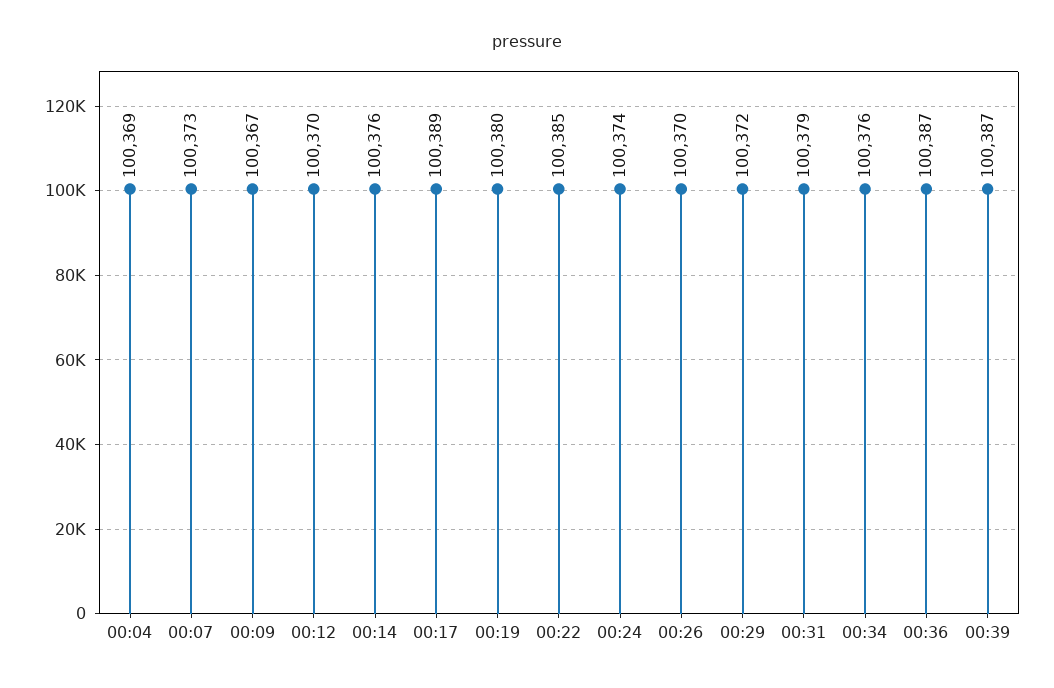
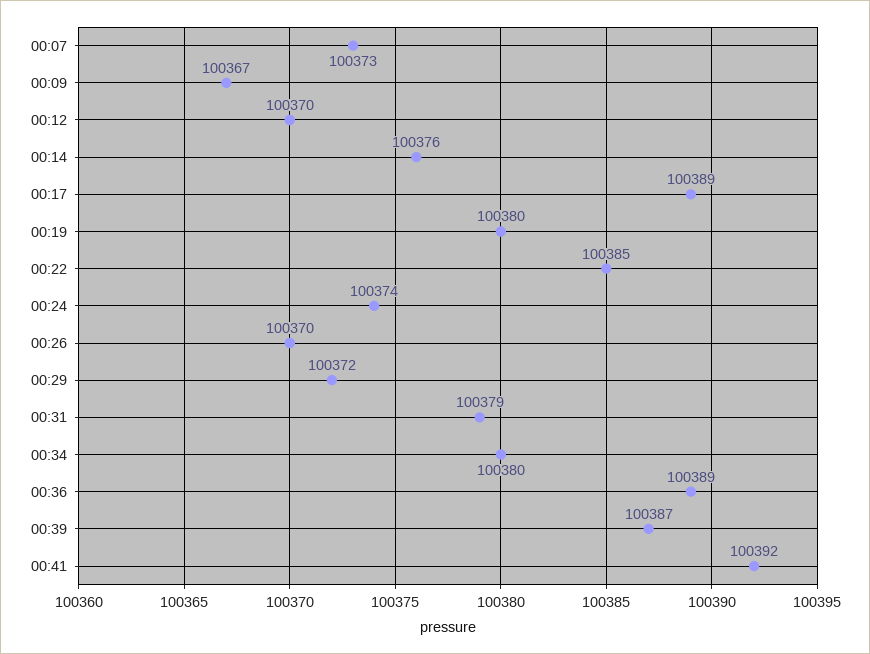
00:04: 100369 -> none
00:34: 100376 -> 100380
00:36: 100387 -> 100389
00:41: none -> 100392

